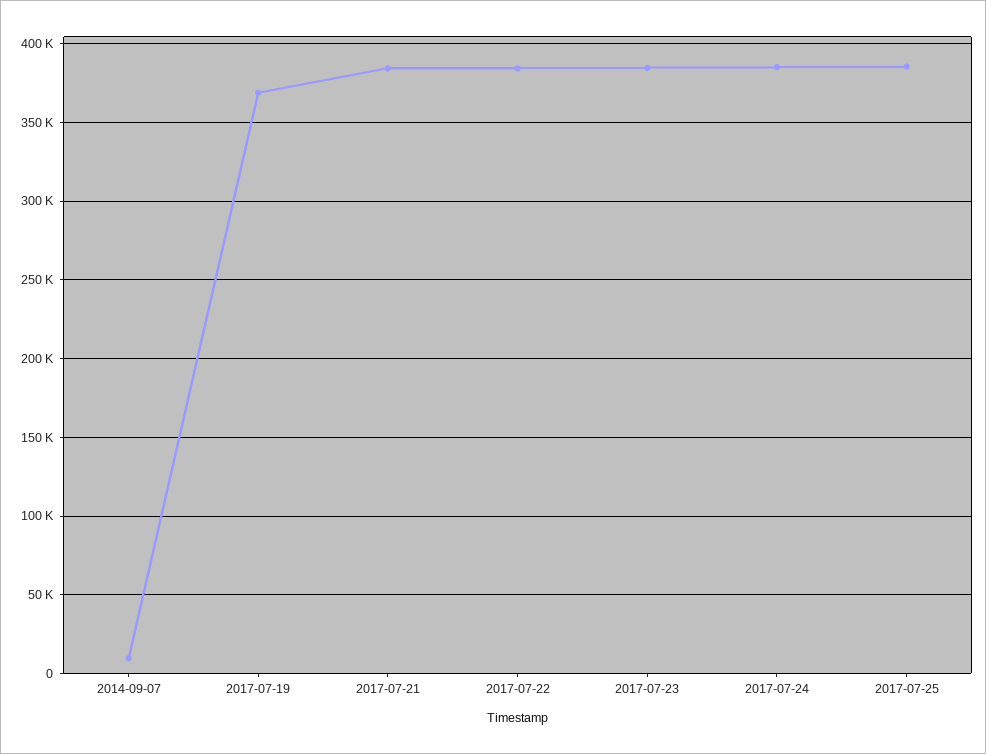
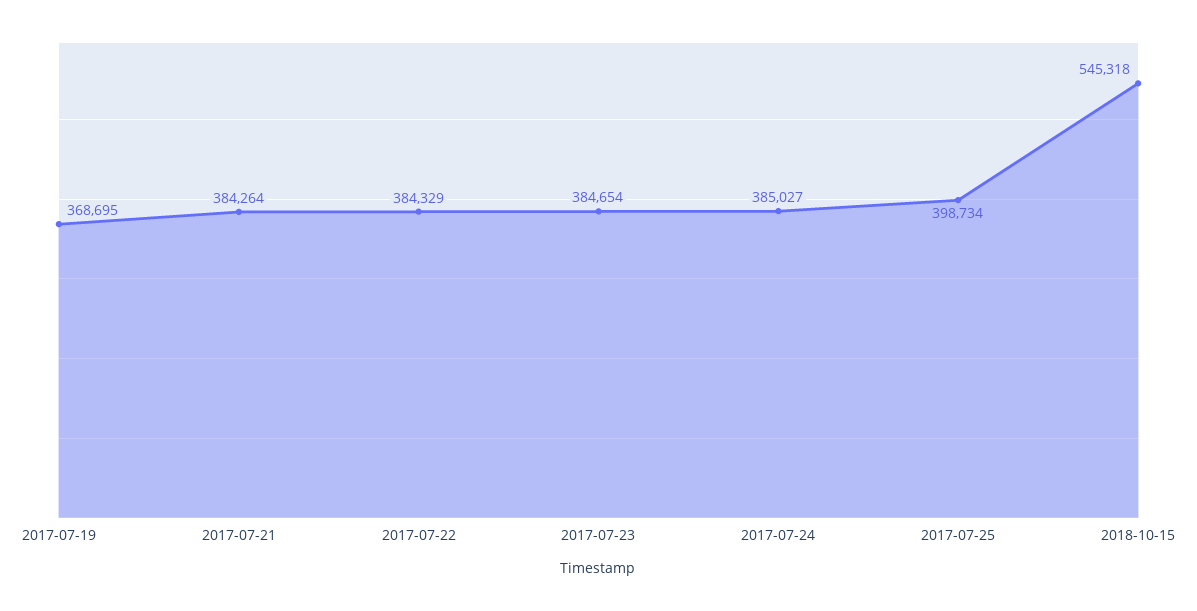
2014-09-07: 10000 -> none
2017-07-25: 385000 -> 398734
2018-10-15: none -> 545318

